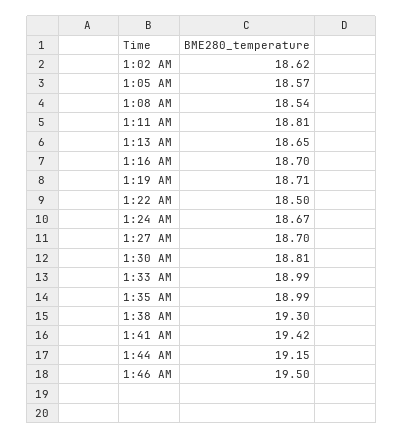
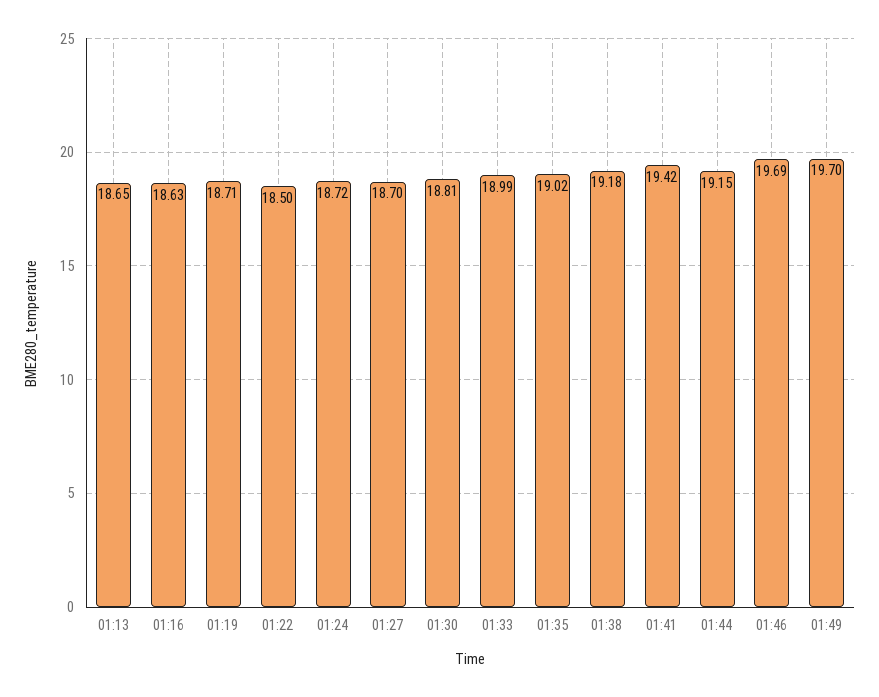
1:02 AM: 18.62 -> none
1:05 AM: 18.57 -> none
1:08 AM: 18.54 -> none
1:11 AM: 18.81 -> none
1:16 AM: 18.7 -> 18.63
1:24 AM: 18.67 -> 18.72
1:35 AM: 18.99 -> 19.02
1:38 AM: 19.3 -> 19.18
1:46 AM: 19.5 -> 19.69
01:49: none -> 19.7

